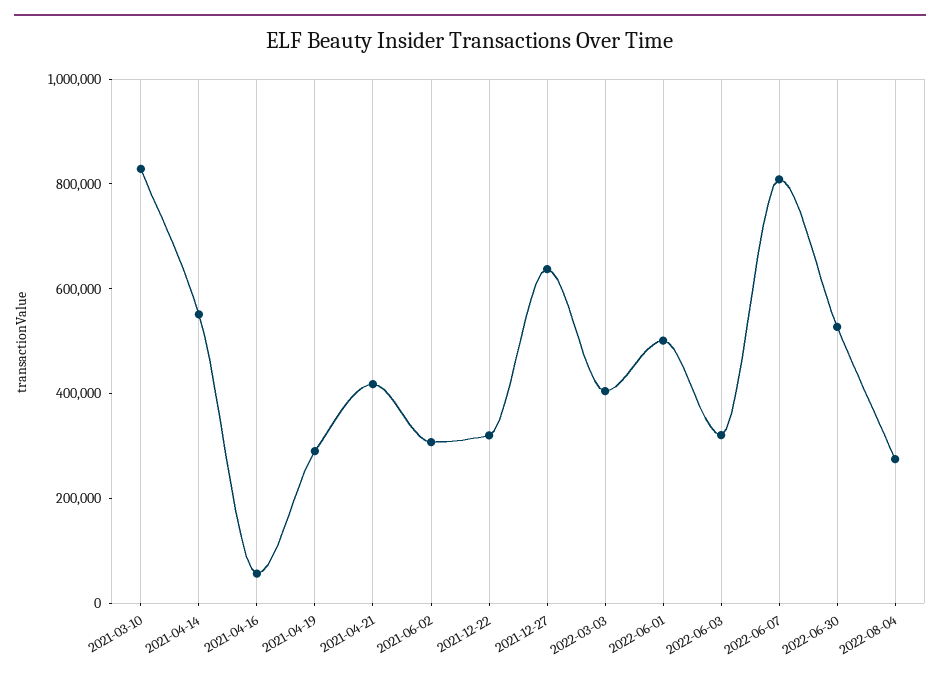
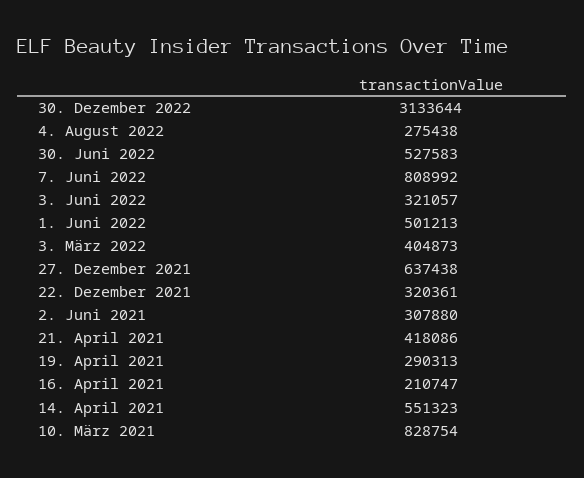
2021-04-16: 50000 -> 210747
30. Dezember 2022: none -> 3133644

